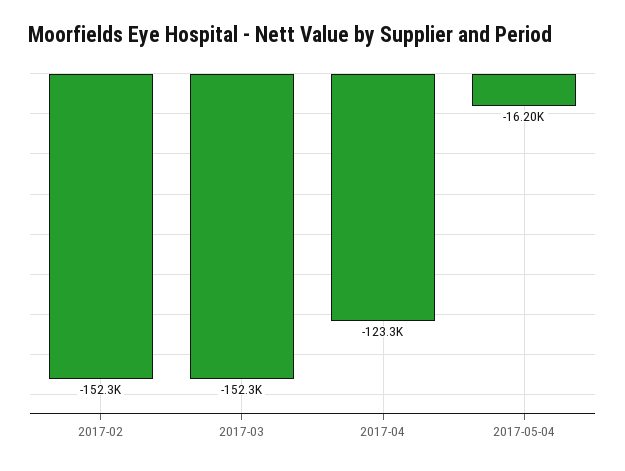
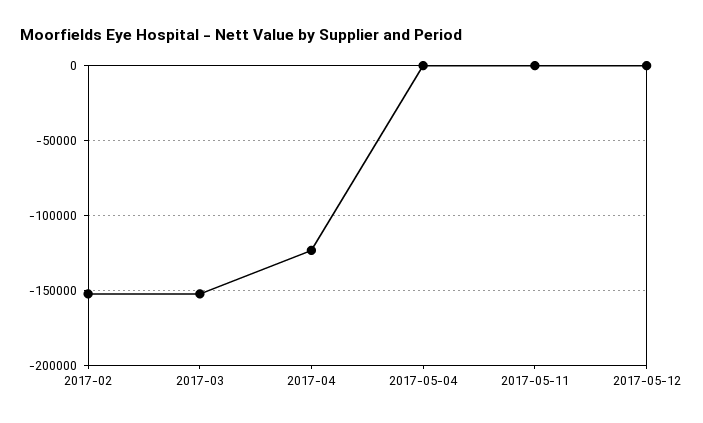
2017-05-04: -16200 -> 0
2017-05-11: none -> 0
2017-05-12: none -> 0

